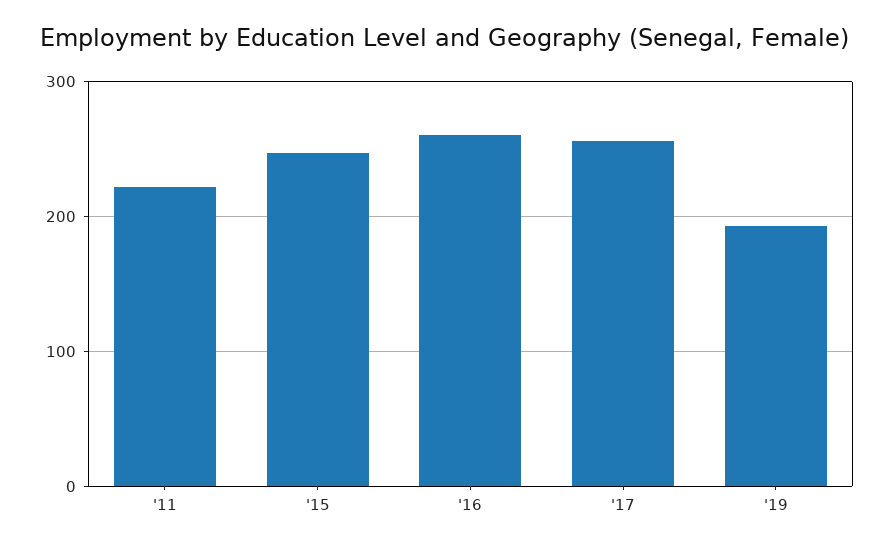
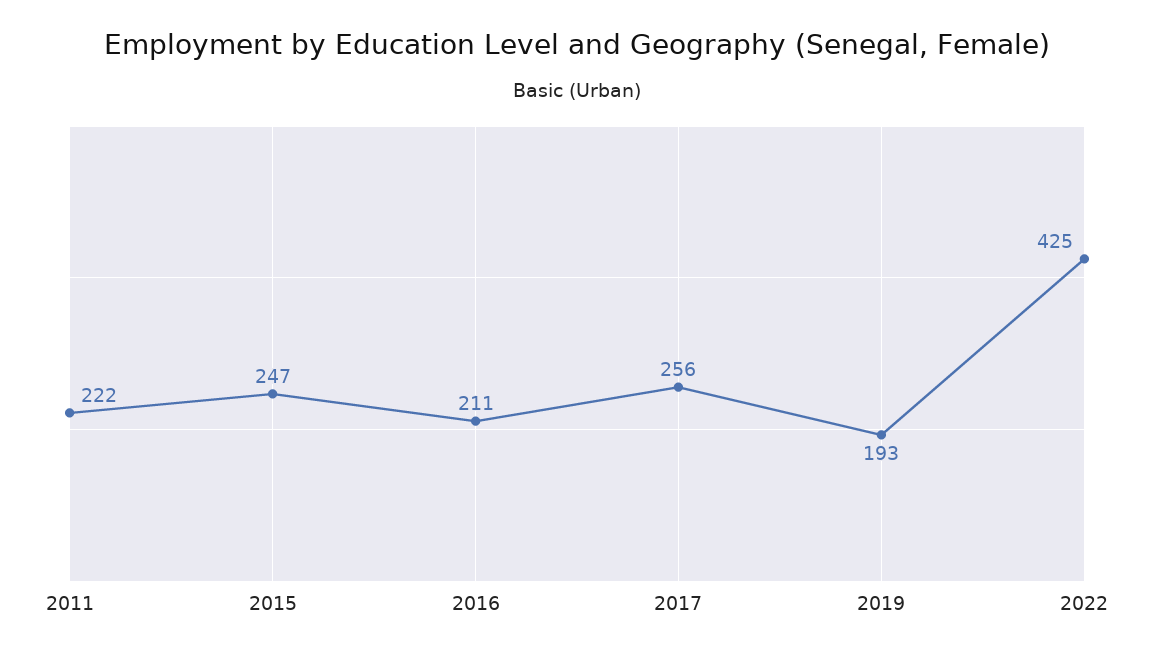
'16: 260 -> 211
2022: none -> 425

